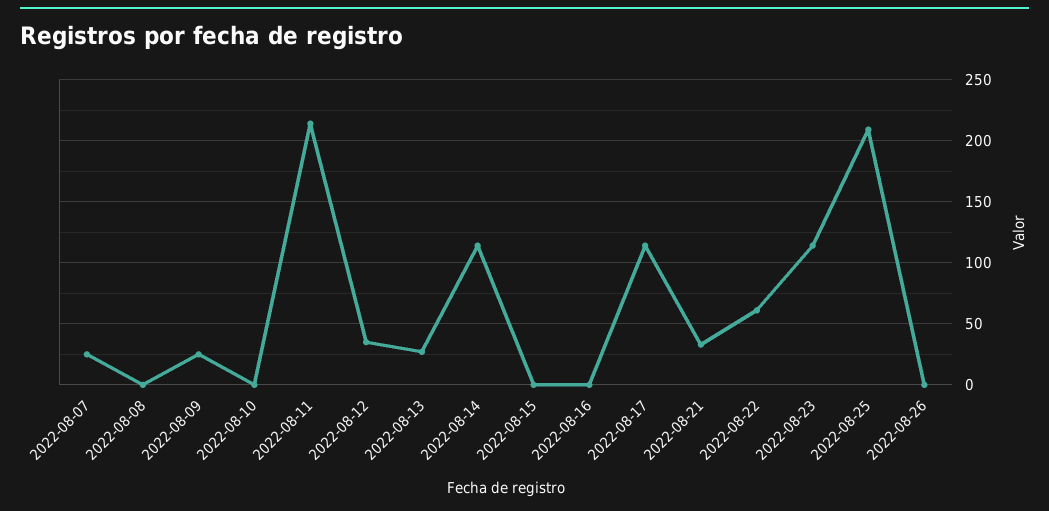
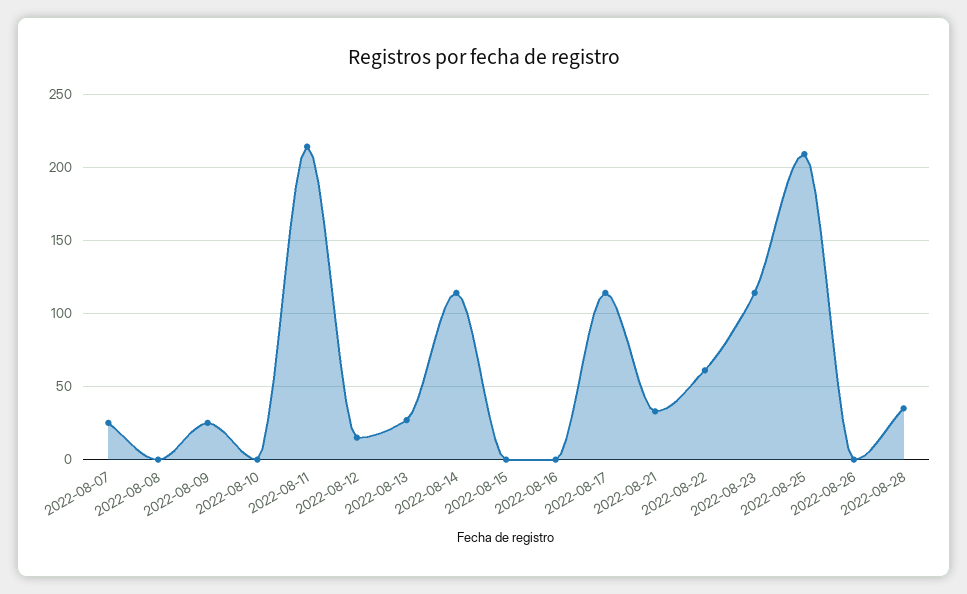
2022-08-12: 35 -> 15
2022-08-28: none -> 35

